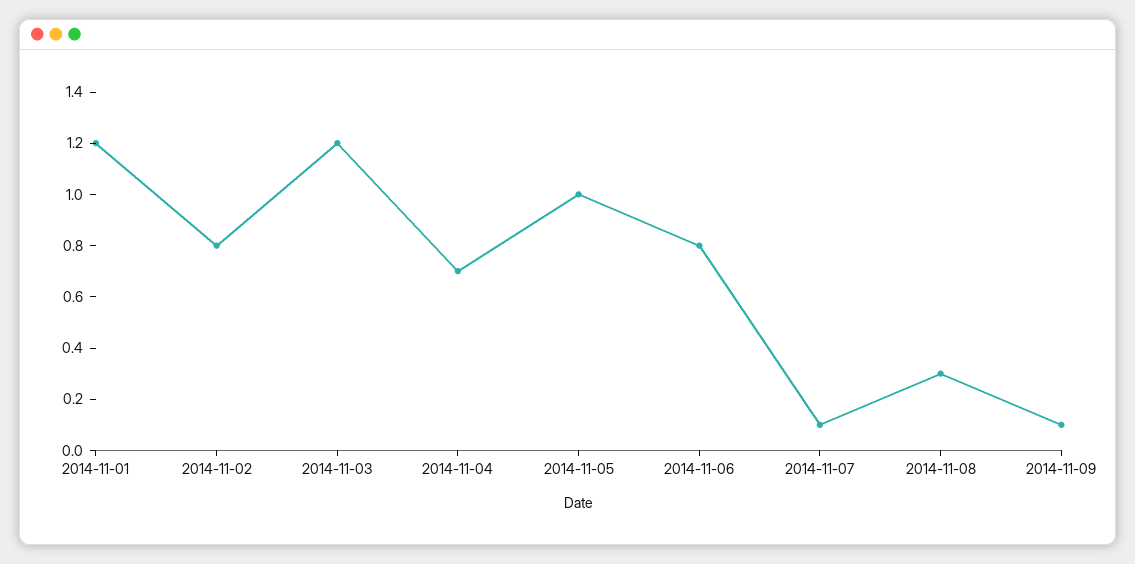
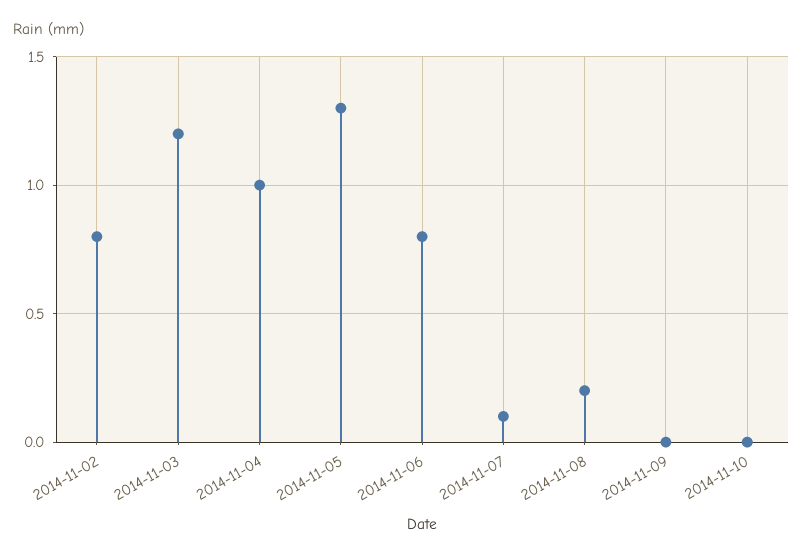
2014-11-01: 1.2 -> none
2014-11-04: 0.7 -> 1
2014-11-05: 1 -> 1.3
2014-11-08: 0.3 -> 0.2
2014-11-09: 0.1 -> 0
2014-11-10: none -> 0

